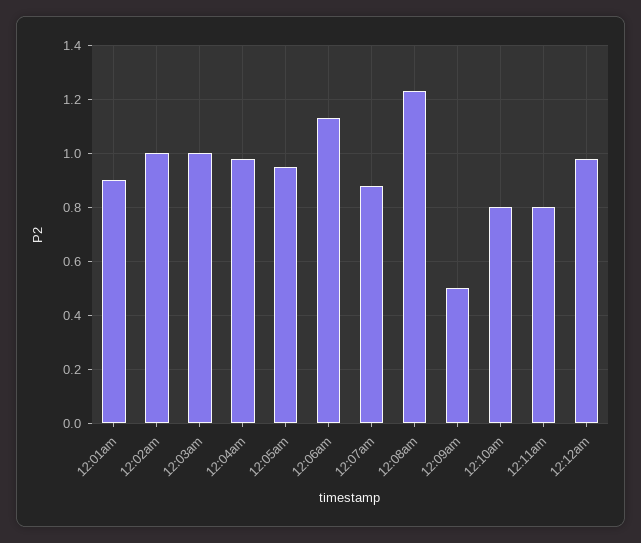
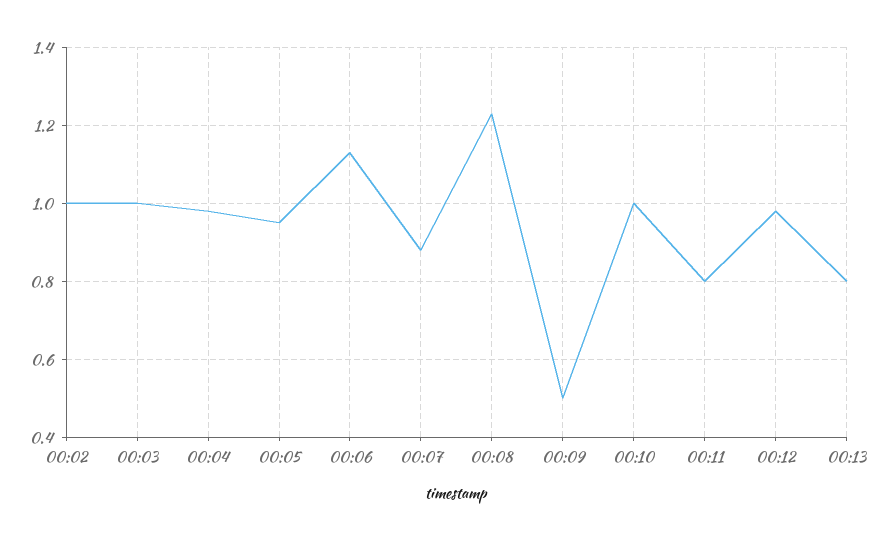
12:01am: 0.9 -> none
12:10am: 0.8 -> 1
00:13: none -> 0.8

